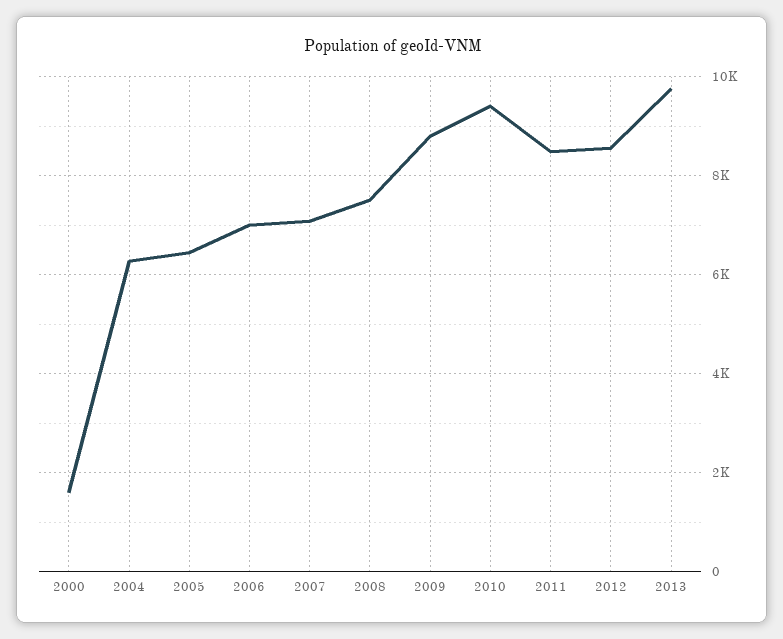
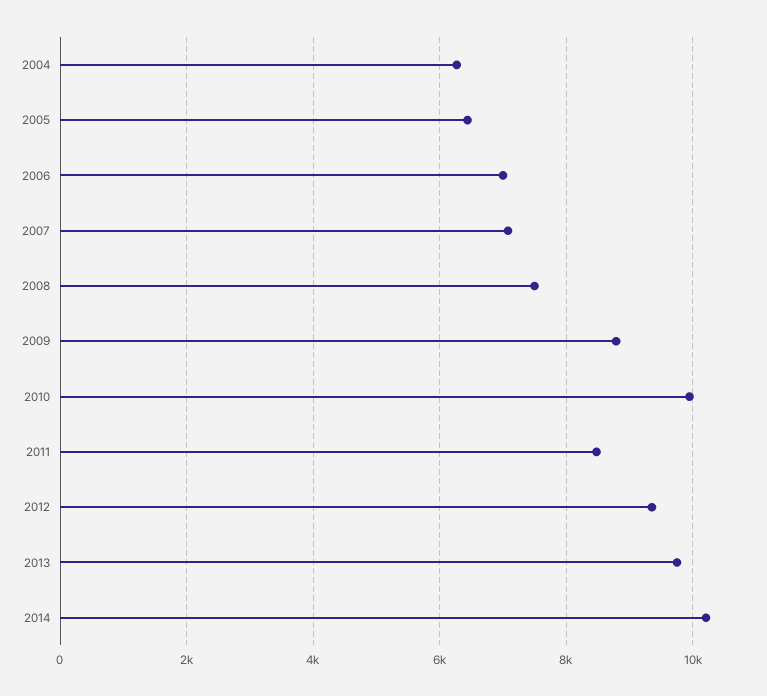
2000: 1600 -> none
2010: 9400 -> 10000
2012: 8600 -> 9400
2014: none -> 10200

